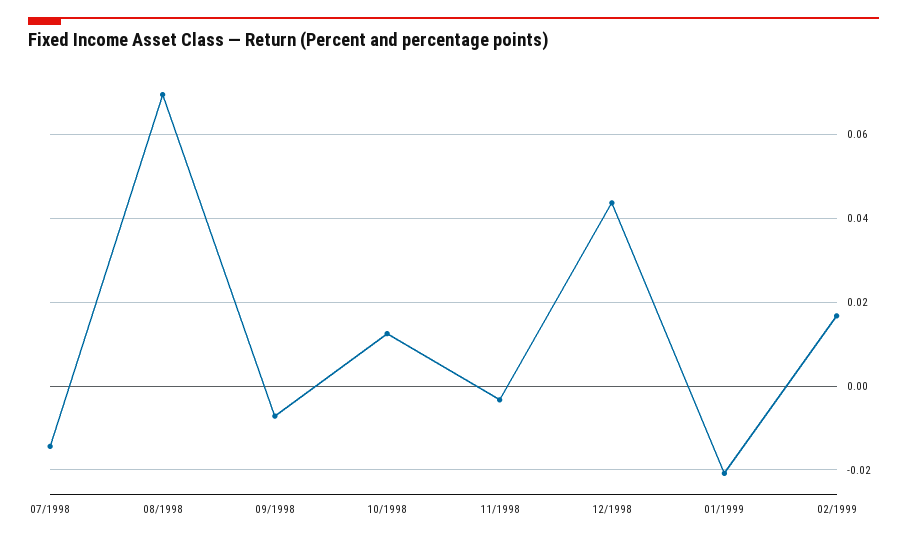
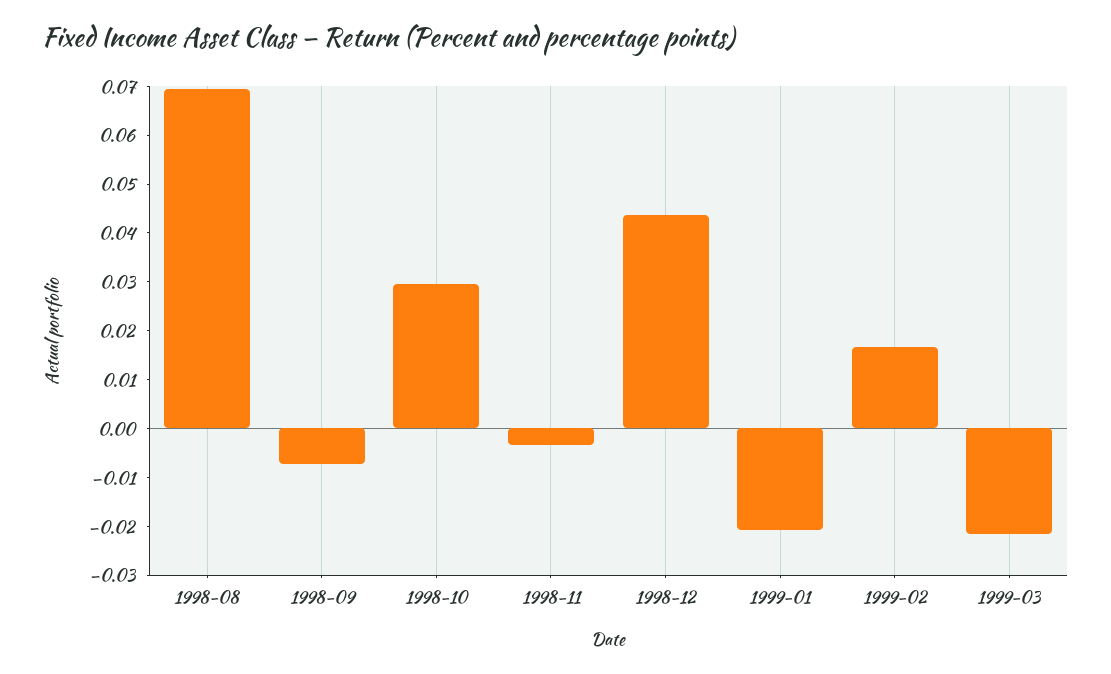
07/1998: -0.014 -> none
10/1998: 0.012 -> 0.03
1999-03: none -> -0.022

